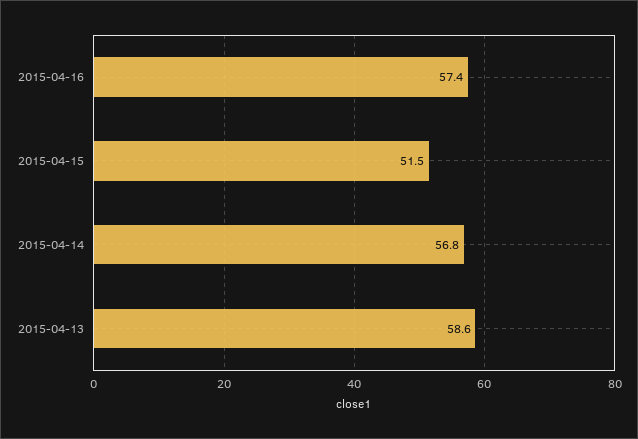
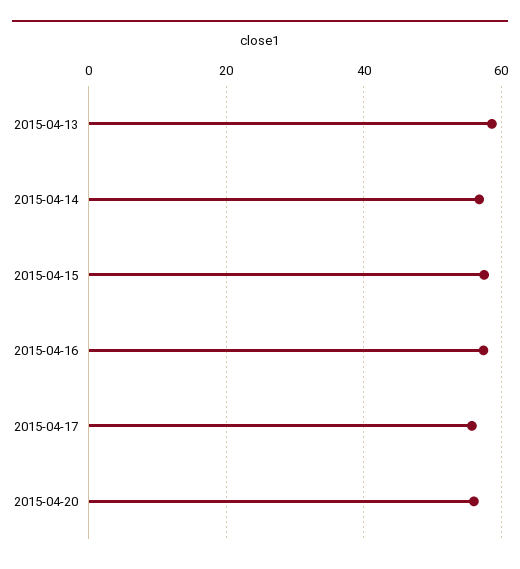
2015-04-15: 51.5 -> 58
2015-04-17: none -> 56
2015-04-20: none -> 56

